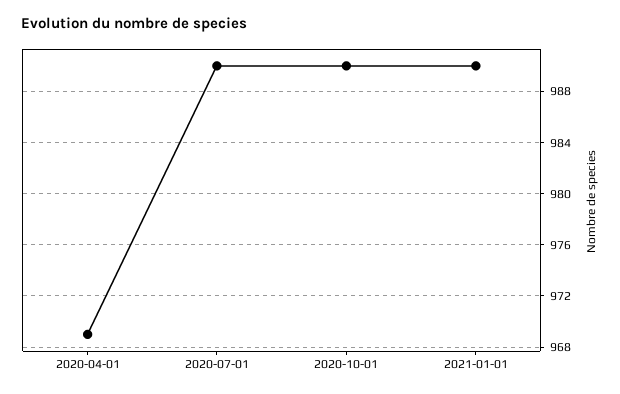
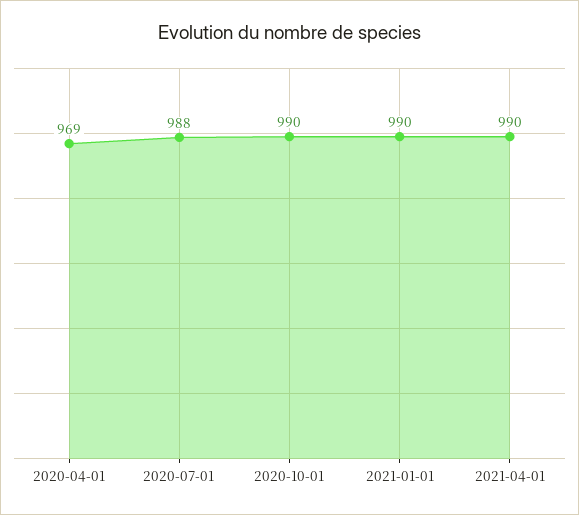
2020-07-01: 990 -> 988
2021-04-01: none -> 990

